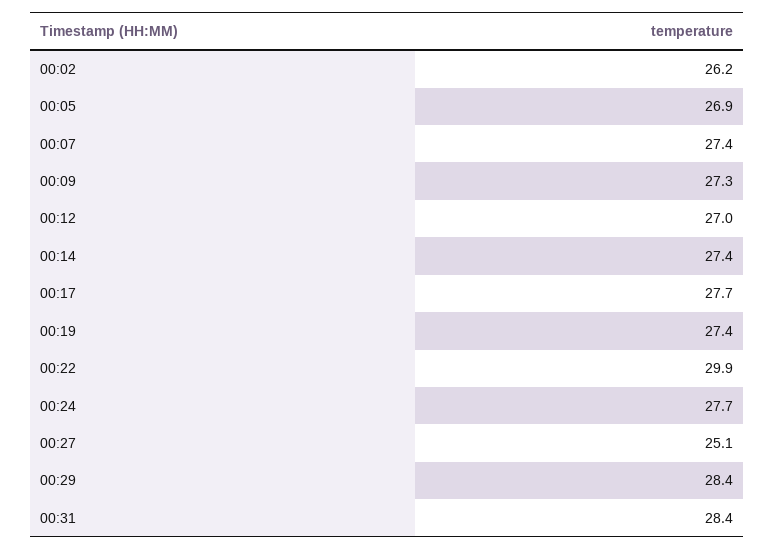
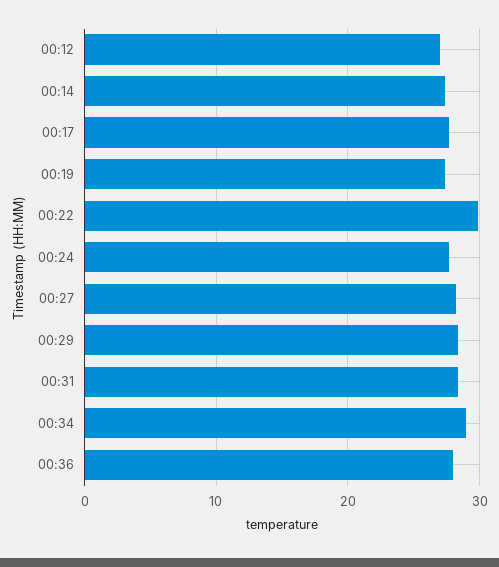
00:02: 26.2 -> none
00:05: 26.9 -> none
00:07: 27.4 -> none
00:09: 27.3 -> none
00:27: 25.1 -> 28
00:34: none -> 29
00:36: none -> 28

